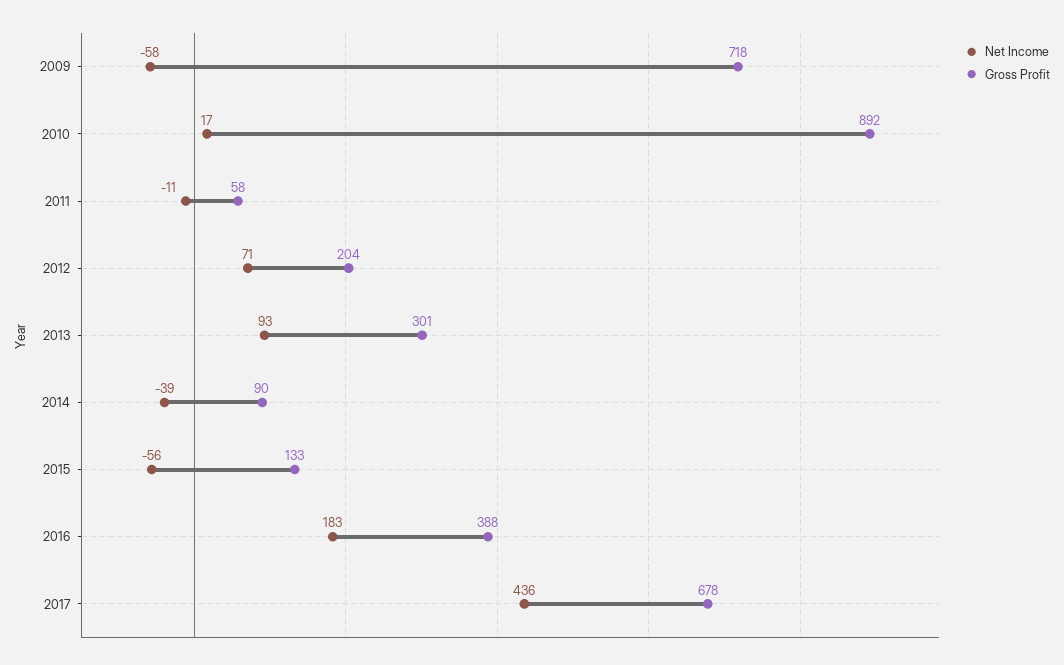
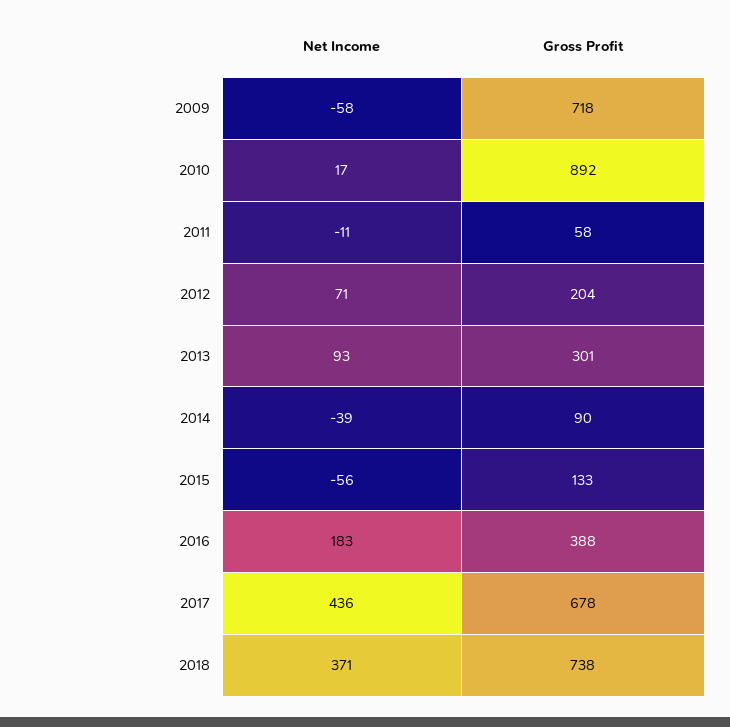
Net Income, 2018: none -> 371
Gross Profit, 2018: none -> 738

